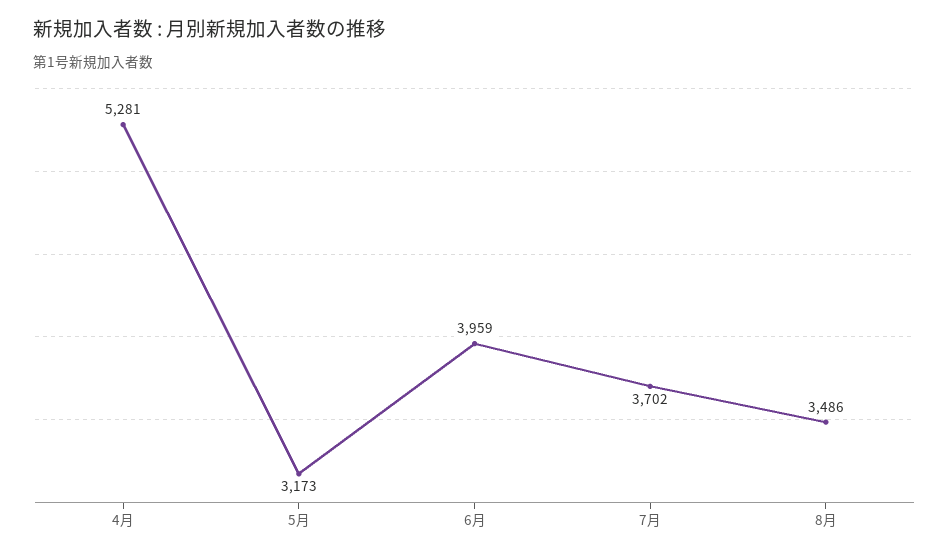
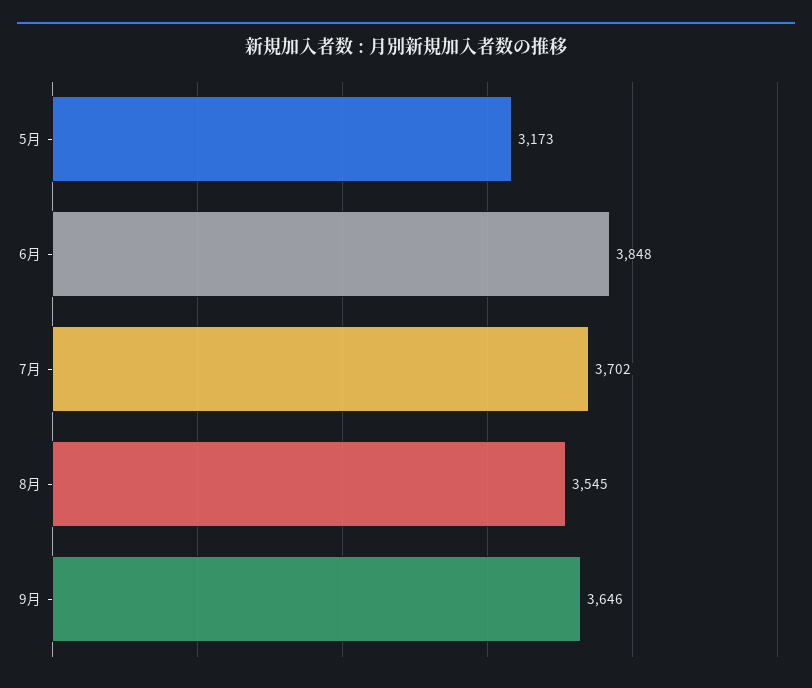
4月: 5281 -> none
6月: 3959 -> 3848
8月: 3486 -> 3545
9月: none -> 3646

